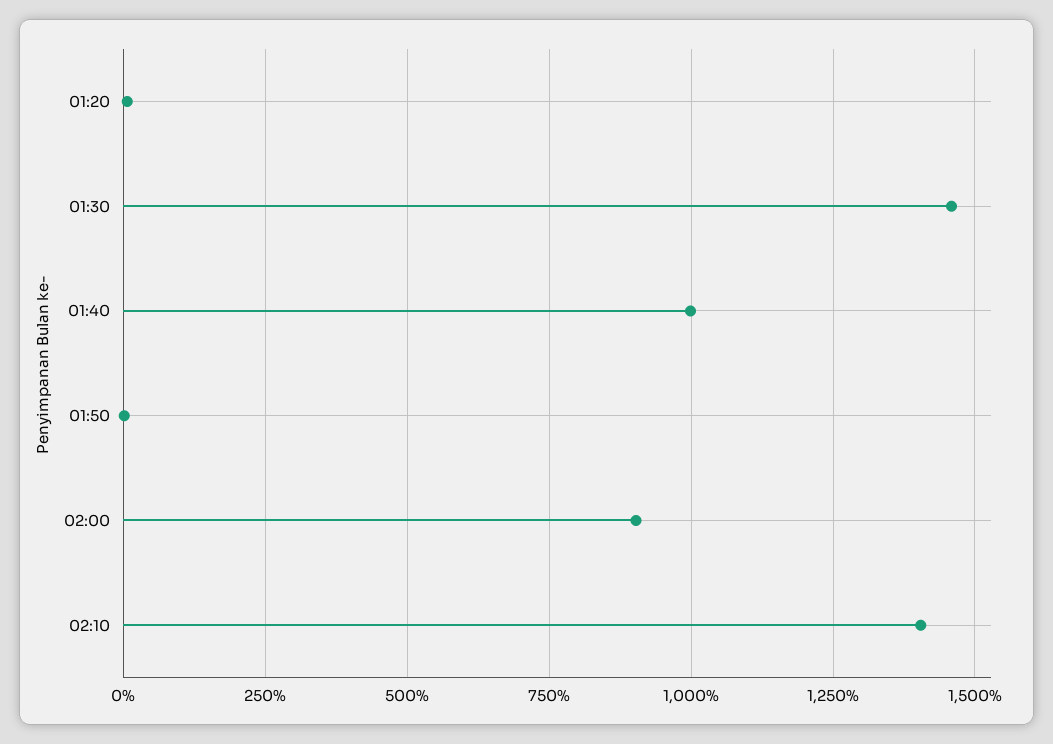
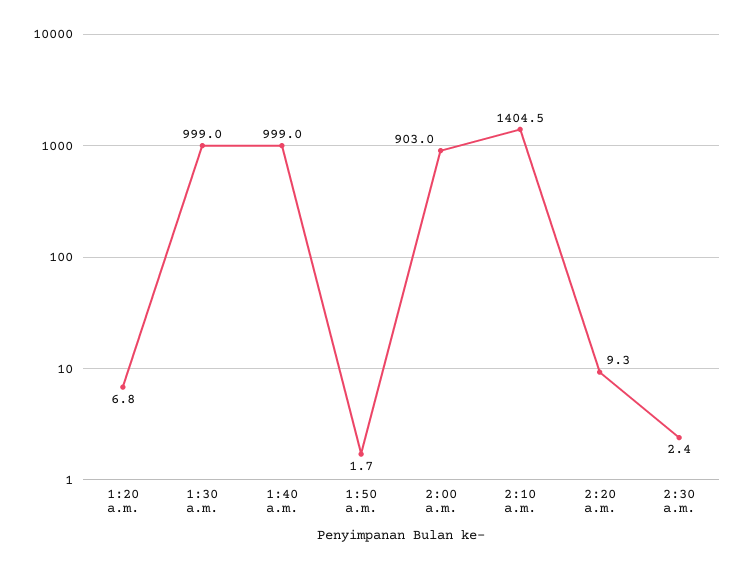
01:30: 1450 -> 999
2:20 a.m.: none -> 9.3
2:30 a.m.: none -> 2.4

